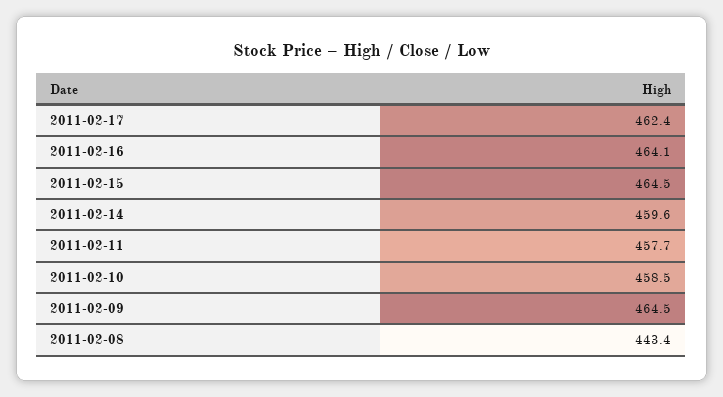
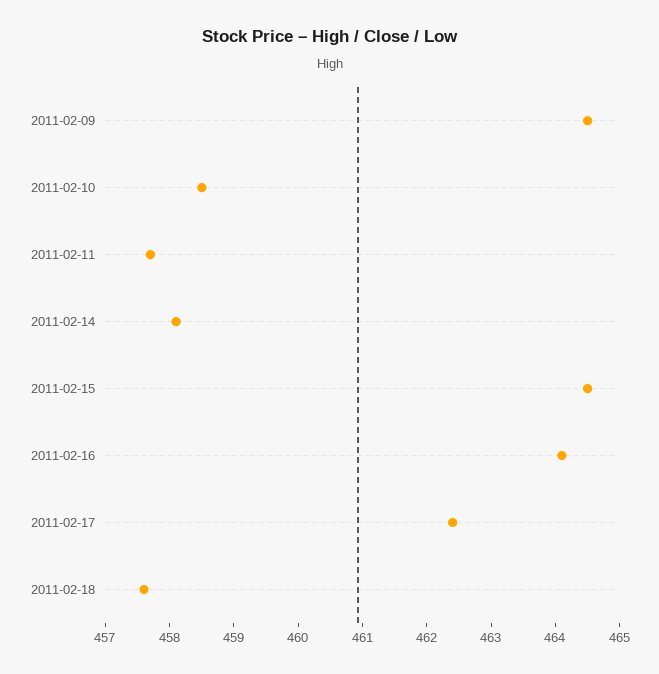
2011-02-14: 459.6 -> 458
2011-02-08: 443.4 -> none
2011-02-18: none -> 457.5

